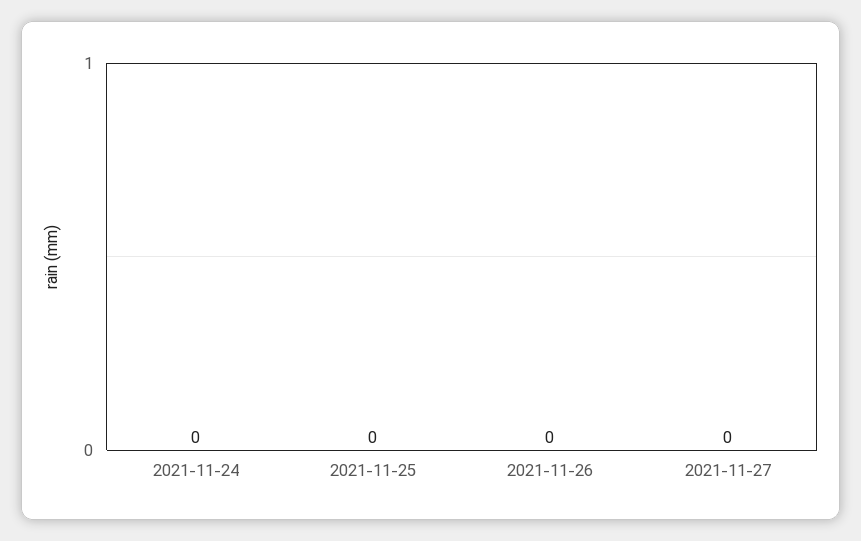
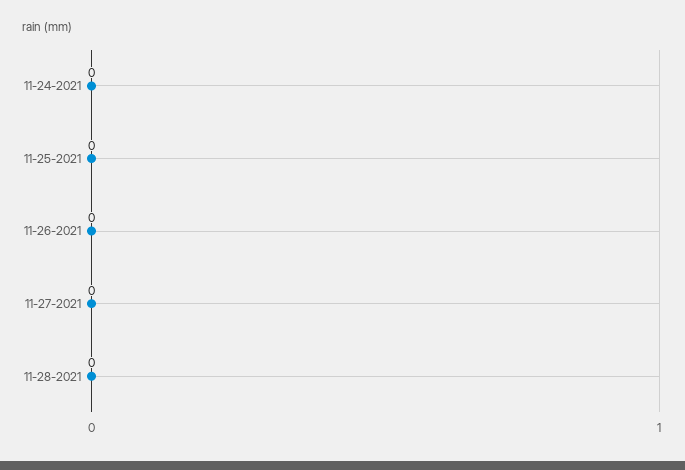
11-28-2021: none -> 0

